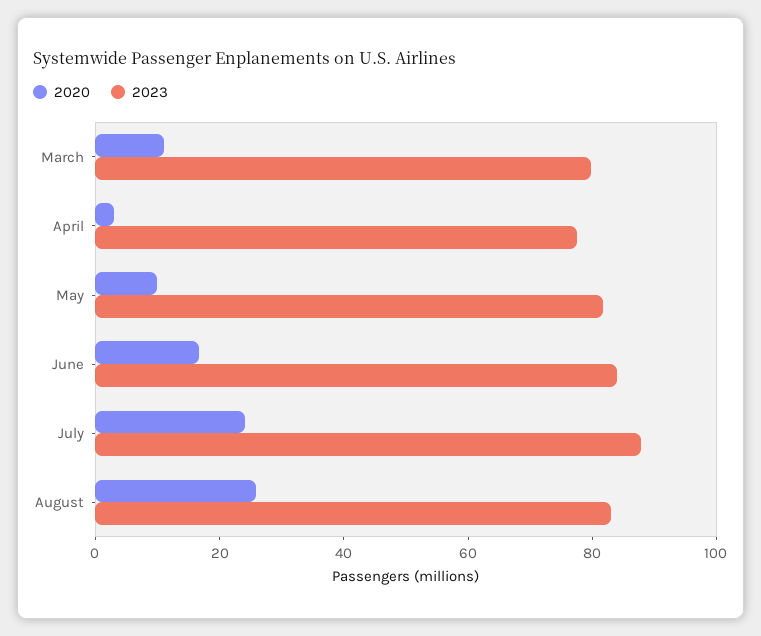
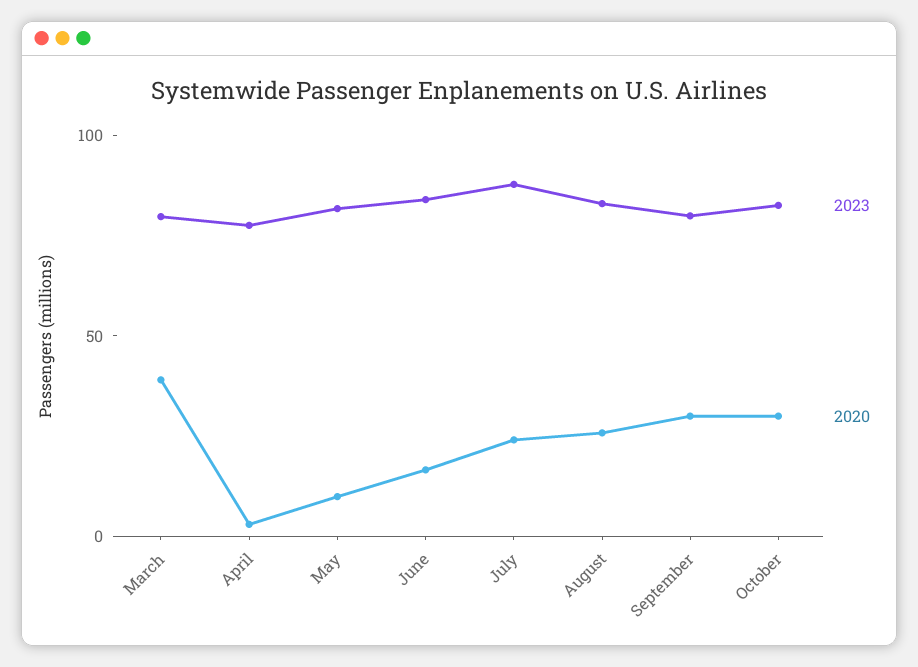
2020, March: 10 -> 40
2023, September: none -> 80
2020, September: none -> 30
2023, October: none -> 80
2020, October: none -> 30

